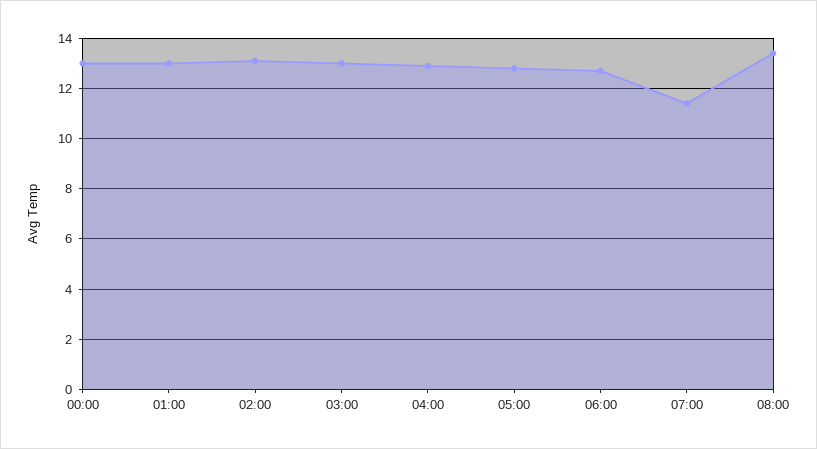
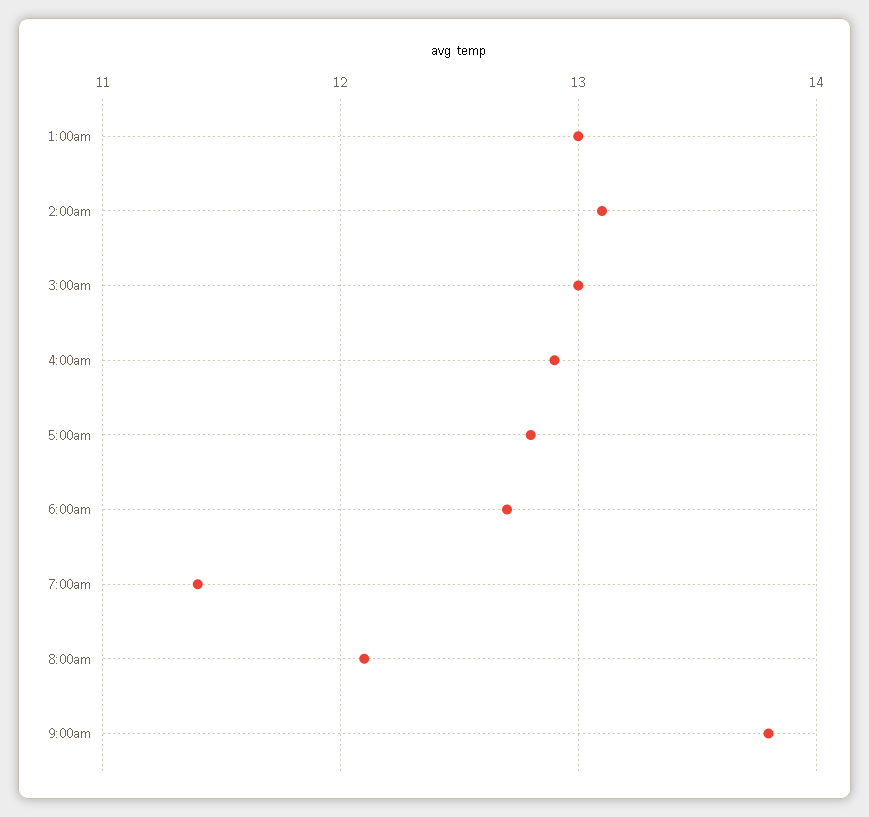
00:00: 13 -> none
08:00: 13.5 -> 12.1
9:00am: none -> 13.8

